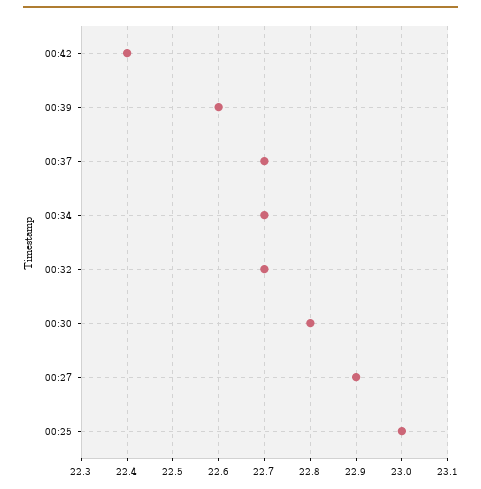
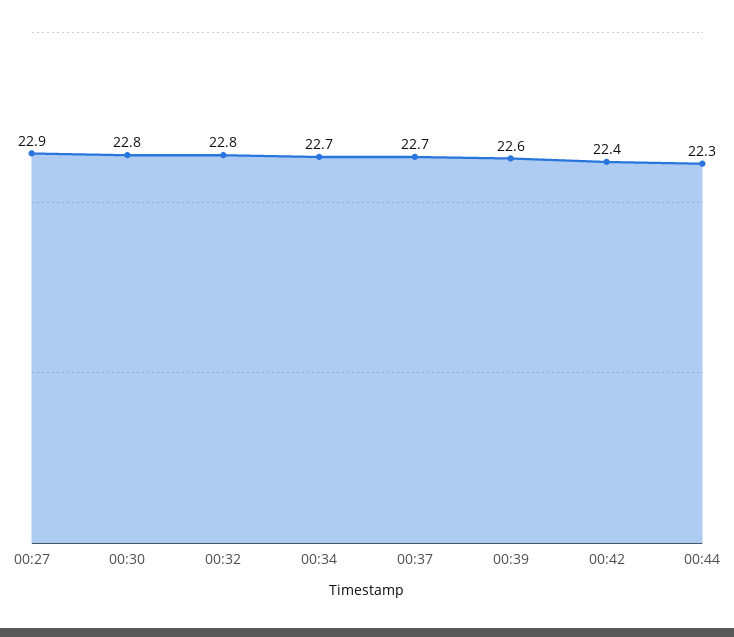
00:32: 22.7 -> 22.8
00:25: 23 -> none
00:44: none -> 22.3

